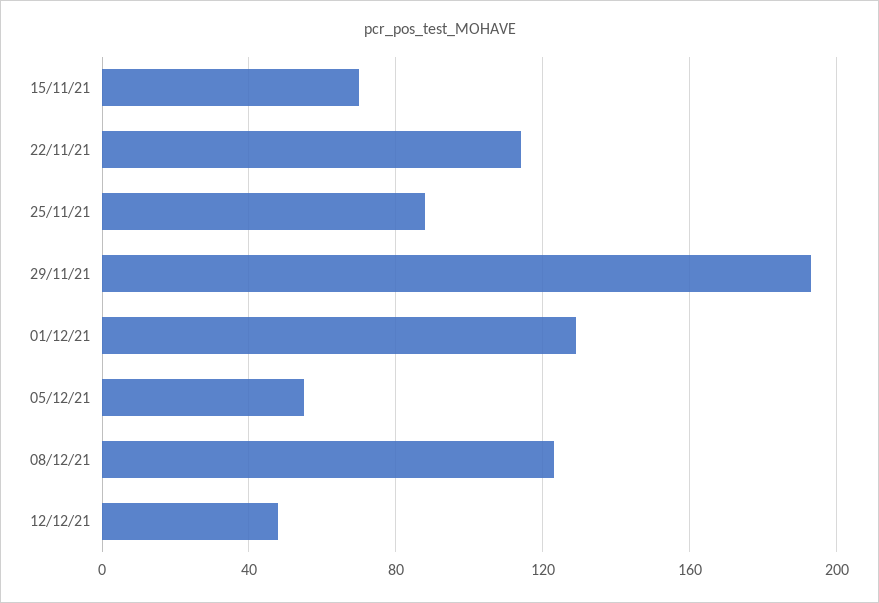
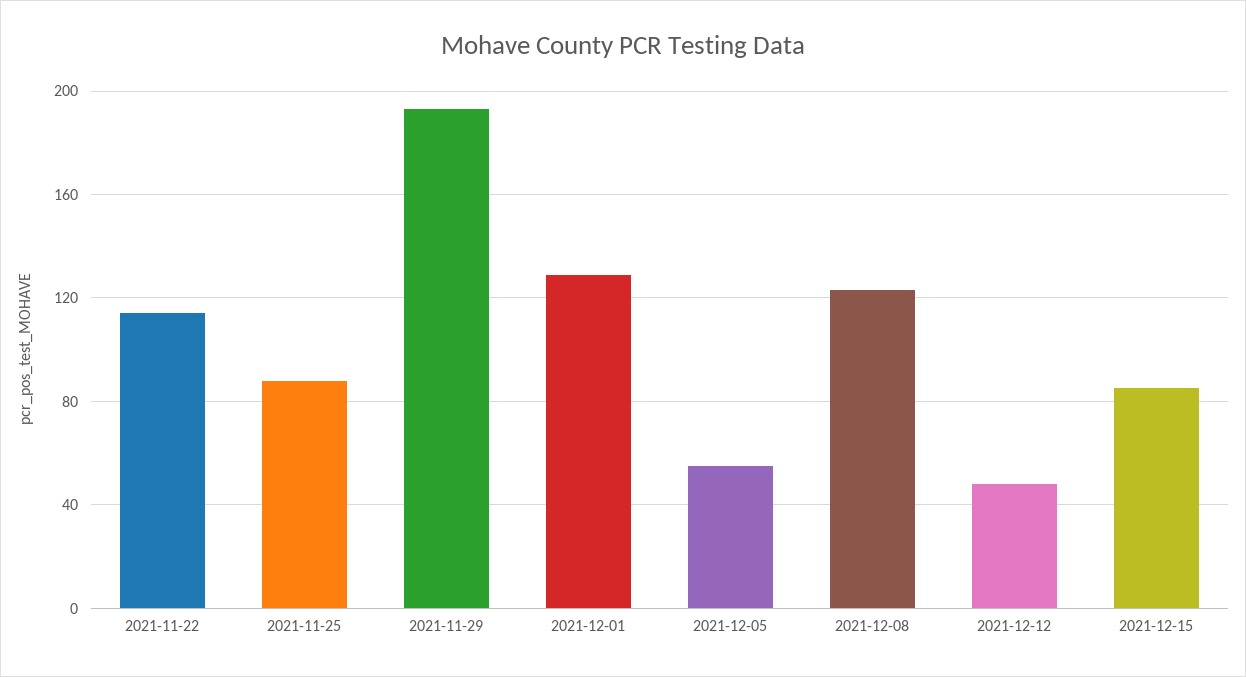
15/11/21: 70 -> none
2021-12-15: none -> 85

